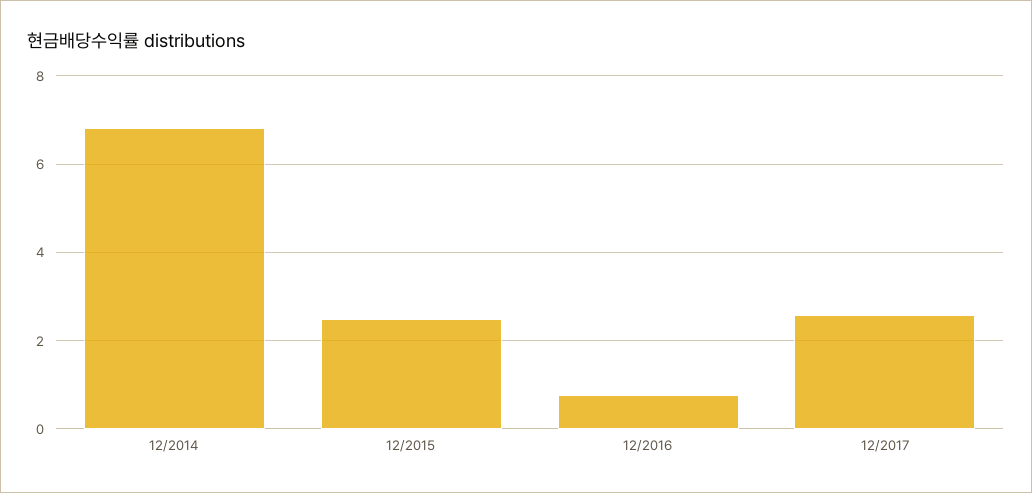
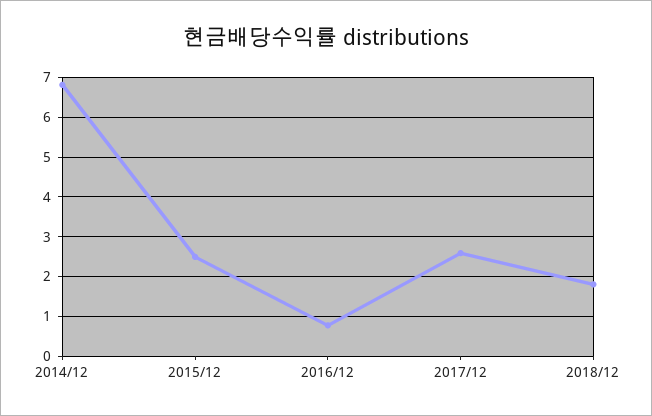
2018/12: none -> 1.8

